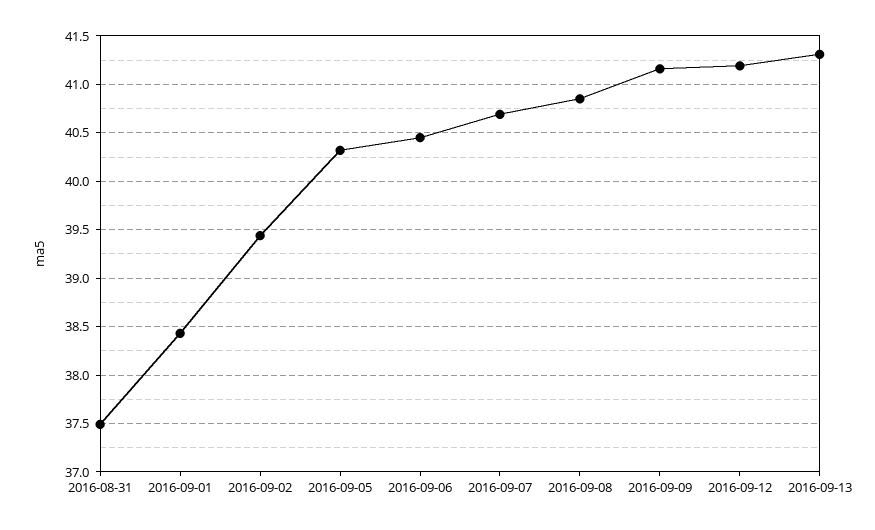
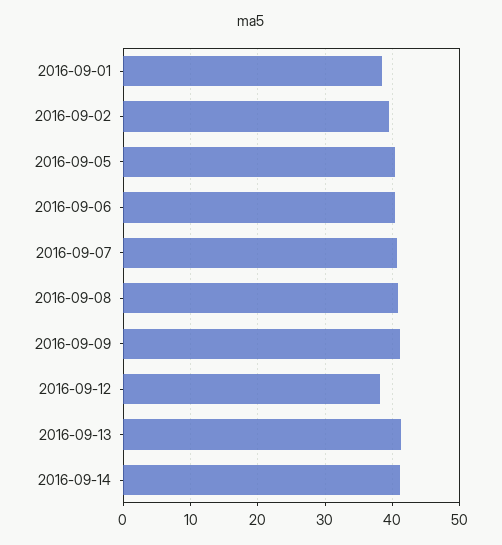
2016-08-31: 37.5 -> none
2016-09-12: 41.2 -> 38
2016-09-14: none -> 41

